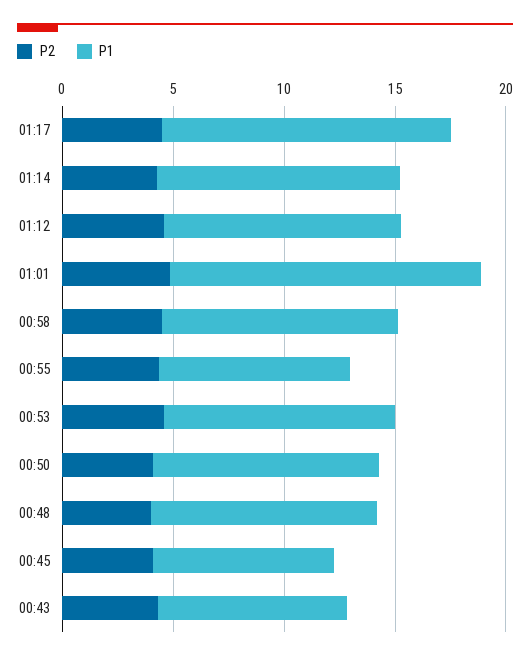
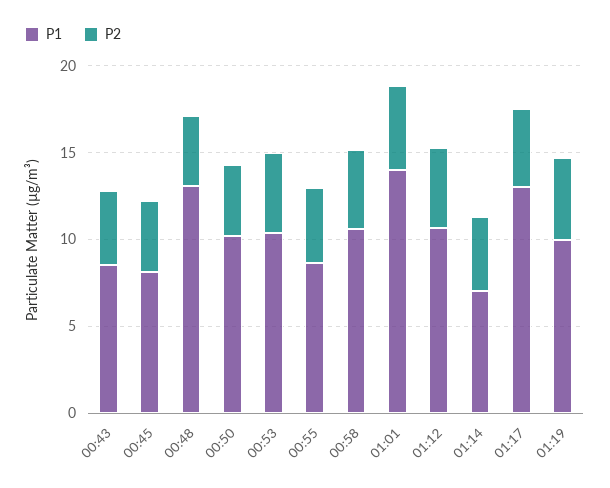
P1, 01:14: 11 -> 7
P1, 00:48: 10 -> 13
P1, 01:19: none -> 10
P2, 01:19: none -> 5

